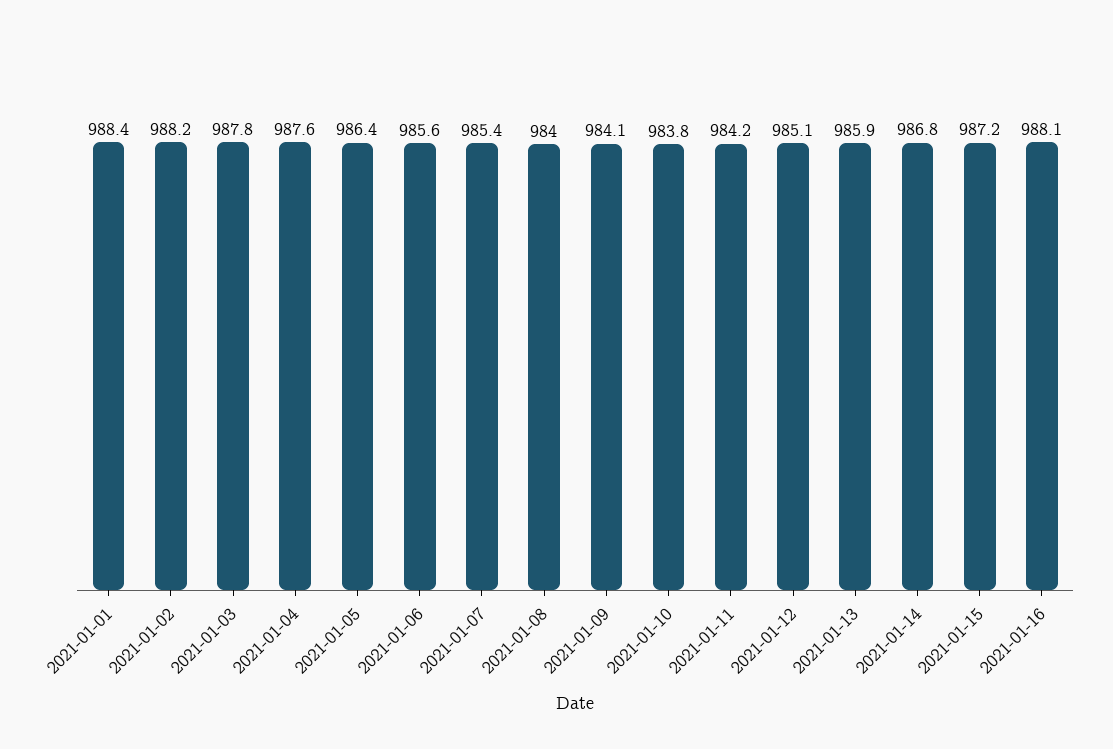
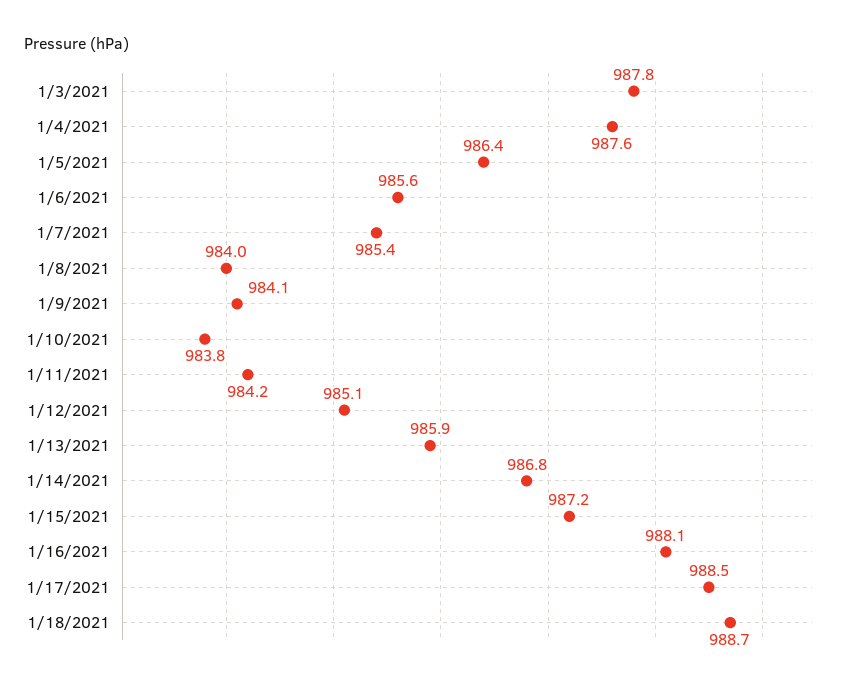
2021-01-01: 988.4 -> none
2021-01-02: 988.2 -> none
1/17/2021: none -> 988.5
1/18/2021: none -> 988.7

